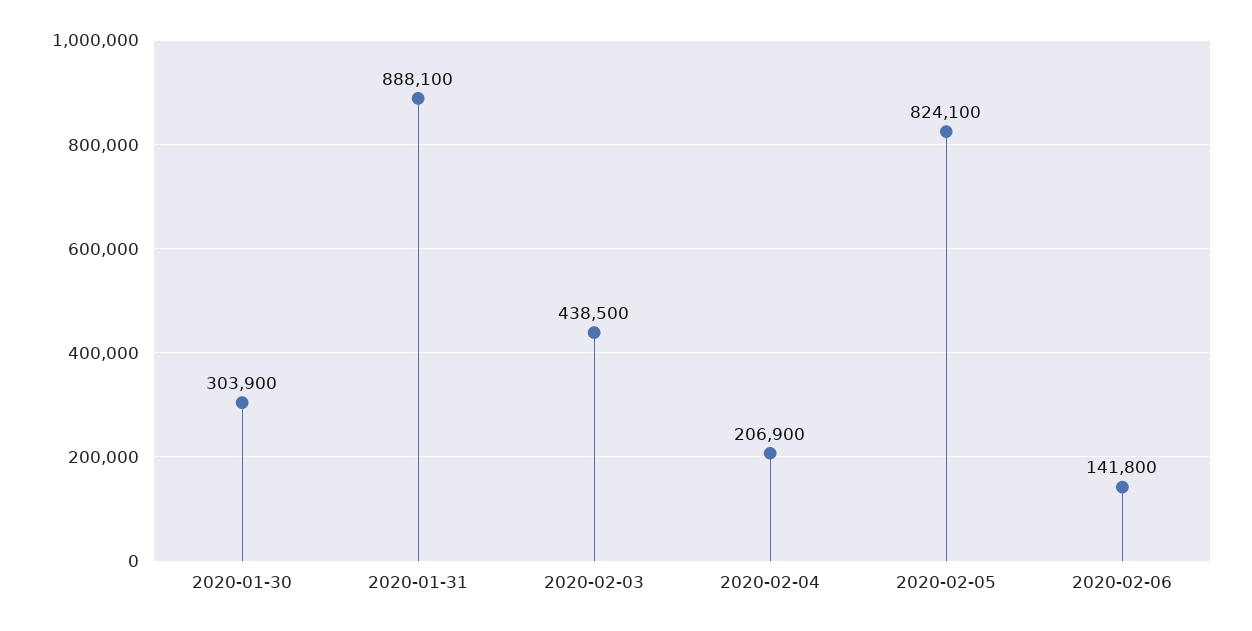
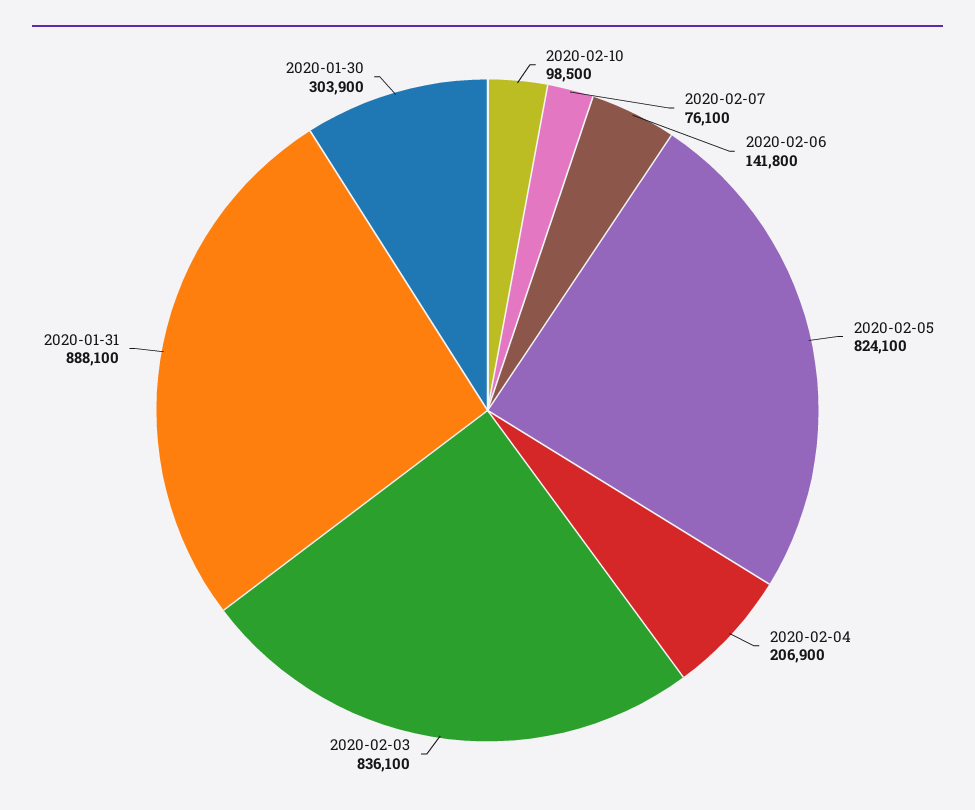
2020-02-03: 438500 -> 836100
2020-02-10: none -> 98500
2020-02-07: none -> 76100

